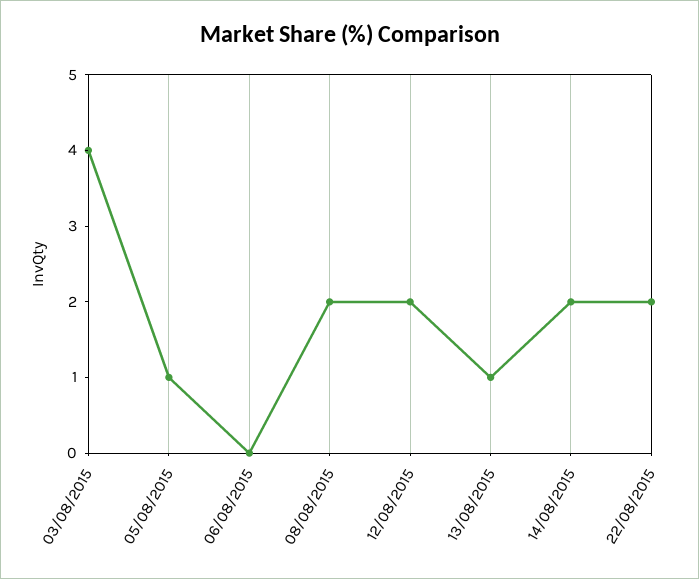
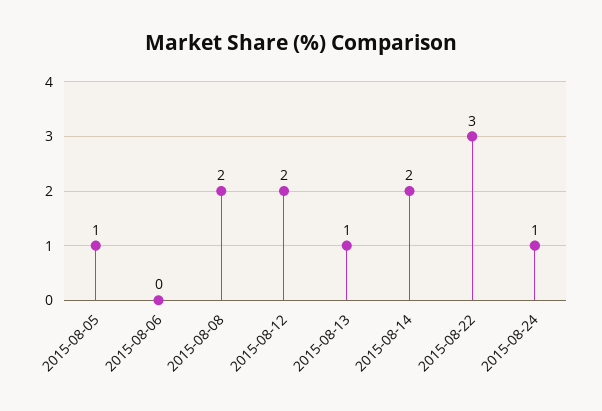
03/08/2015: 4 -> none
22/08/2015: 2 -> 3
2015-08-24: none -> 1

